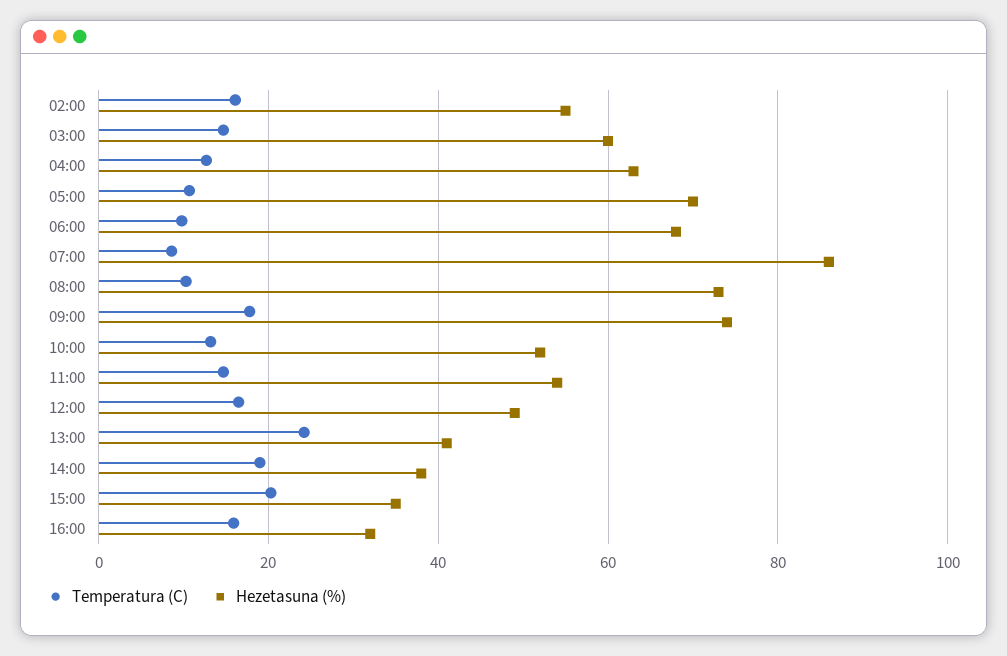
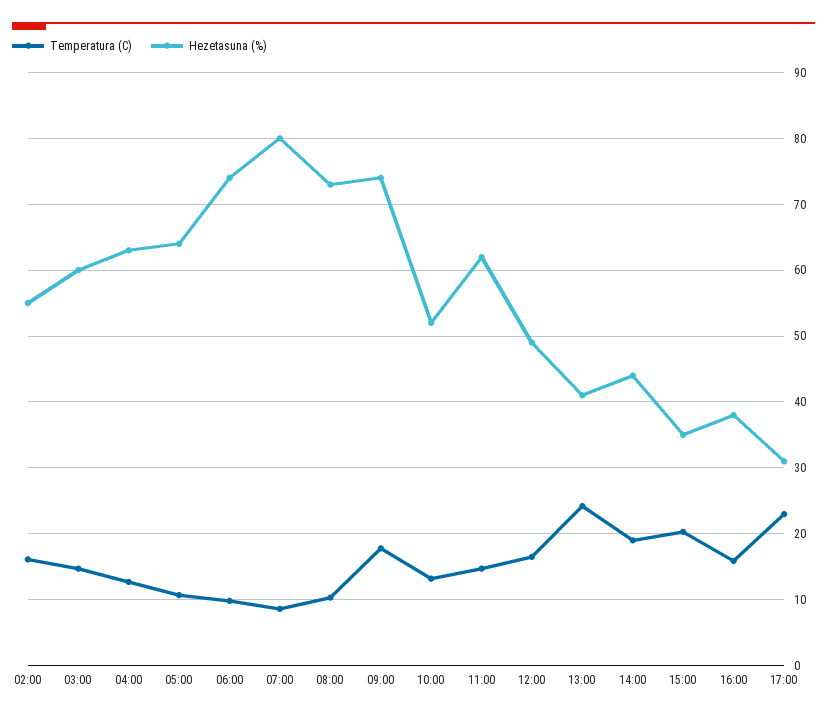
Hezetasuna (%), 05:00: 70 -> 64
Hezetasuna (%), 06:00: 68 -> 74
Hezetasuna (%), 07:00: 86 -> 80
Hezetasuna (%), 11:00: 54 -> 62
Hezetasuna (%), 14:00: 38 -> 44
Hezetasuna (%), 16:00: 32 -> 38
Temperatura (C), 17:00: none -> 23
Hezetasuna (%), 17:00: none -> 31

